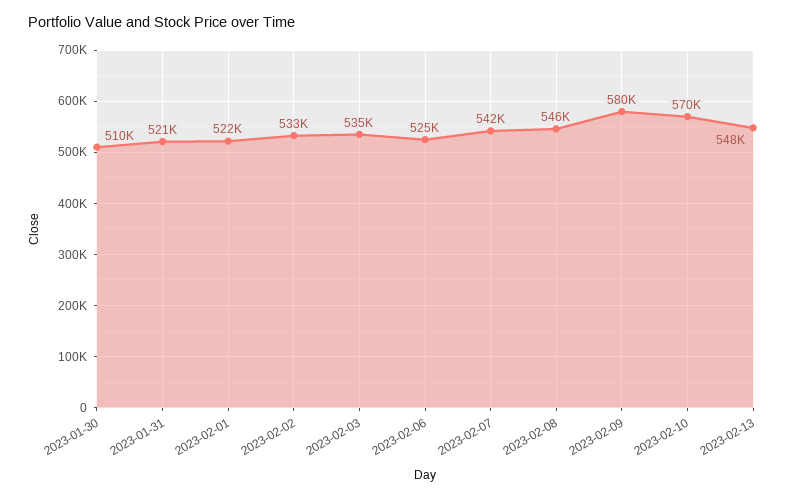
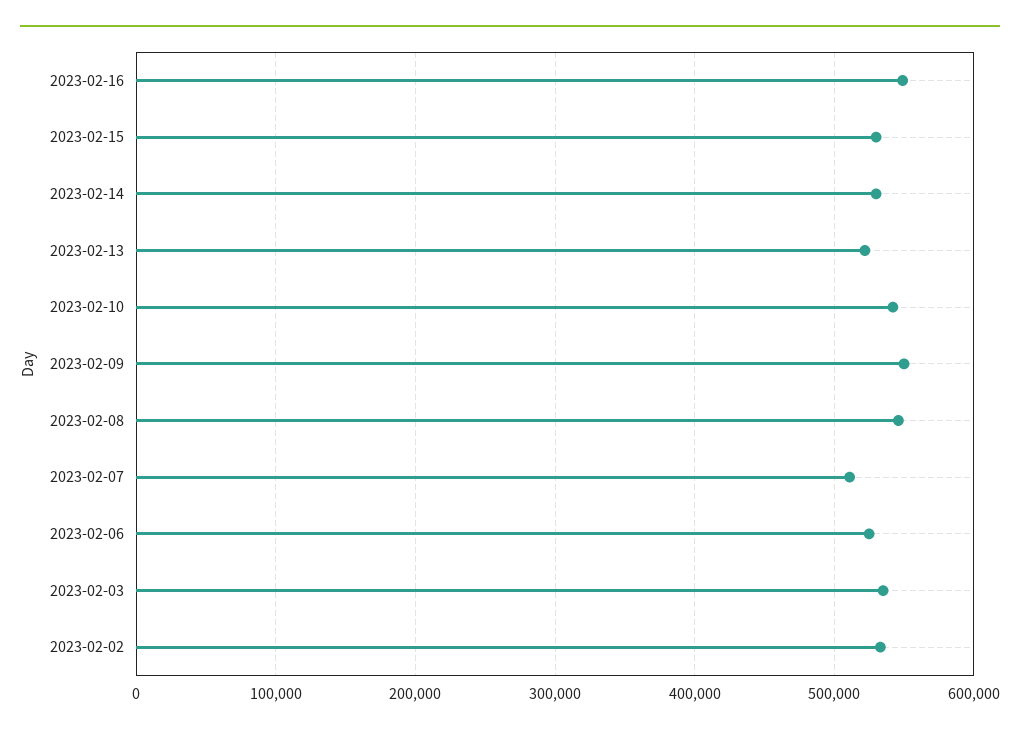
2023-01-30: 510000 -> none
2023-01-31: 521000 -> none
2023-02-01: 522000 -> none
2023-02-07: 542000 -> 510000
2023-02-09: 580000 -> 550000
2023-02-10: 570000 -> 540000
2023-02-13: 548000 -> 520000
2023-02-16: none -> 550000
2023-02-15: none -> 530000
2023-02-14: none -> 530000

